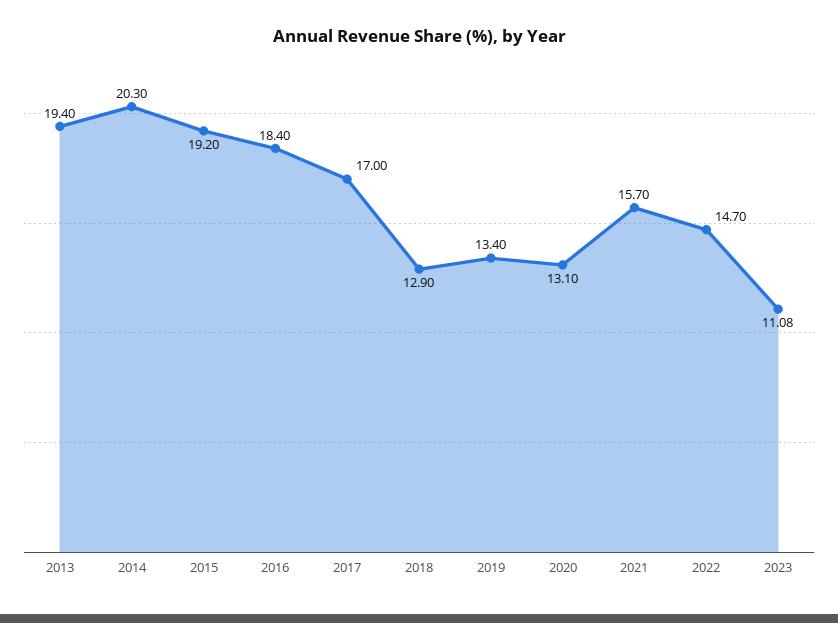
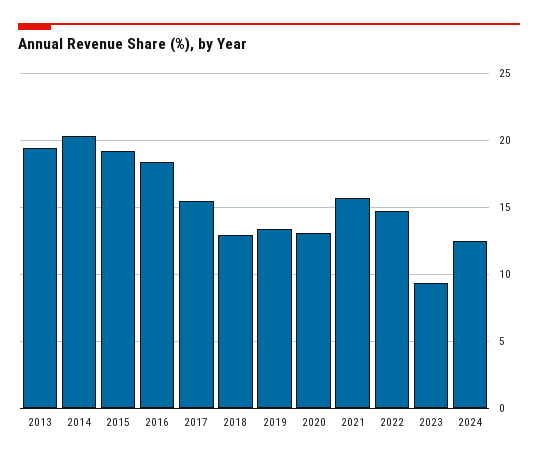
2017: 17 -> 15.5
2023: 11.08 -> 9.5
2024: none -> 12.5

